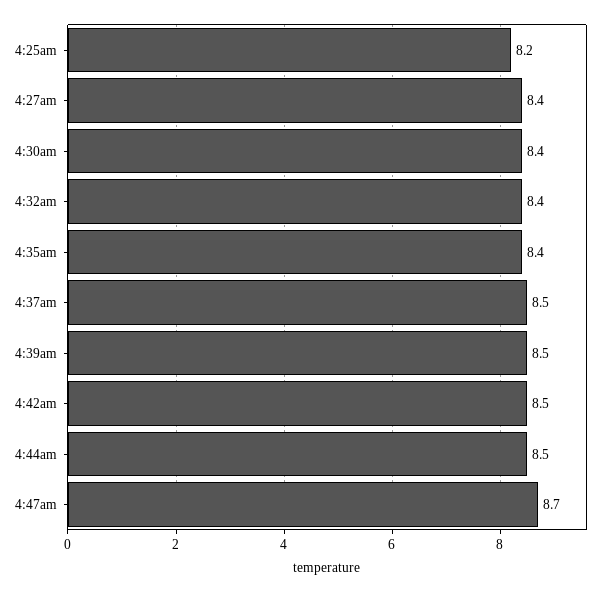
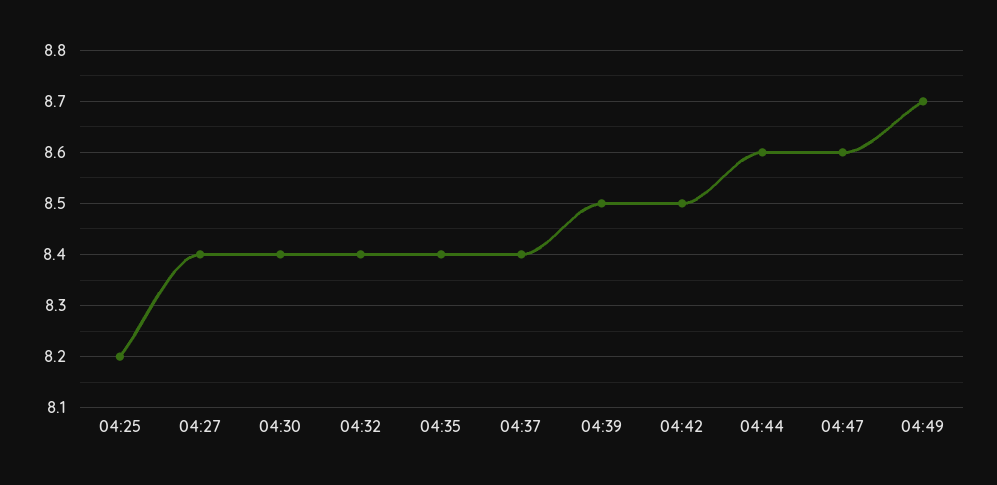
4:37am: 8.5 -> 8.4
4:44am: 8.5 -> 8.6
4:47am: 8.7 -> 8.6
04:49: none -> 8.7

